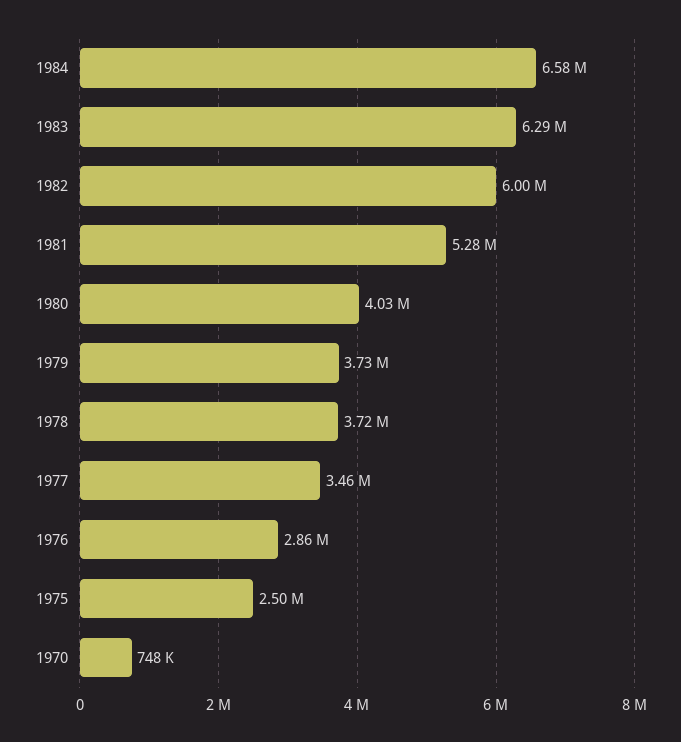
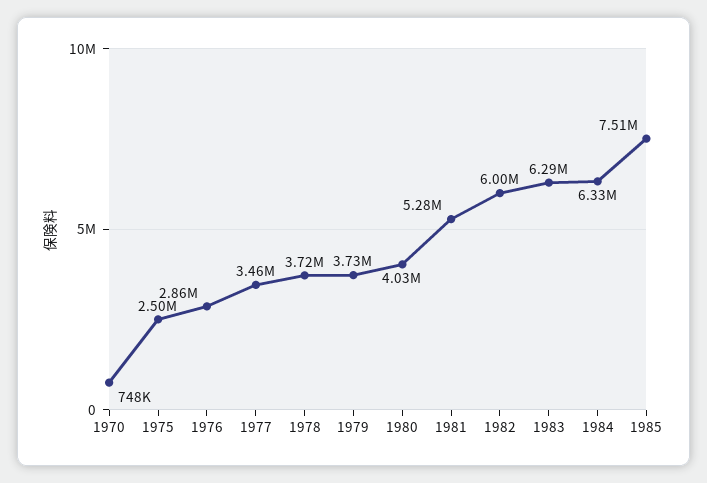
1984: 6580000 -> 6330000
1985: none -> 7510000

